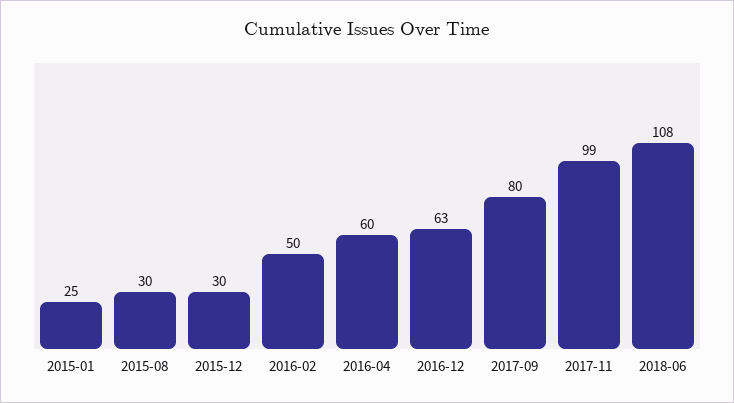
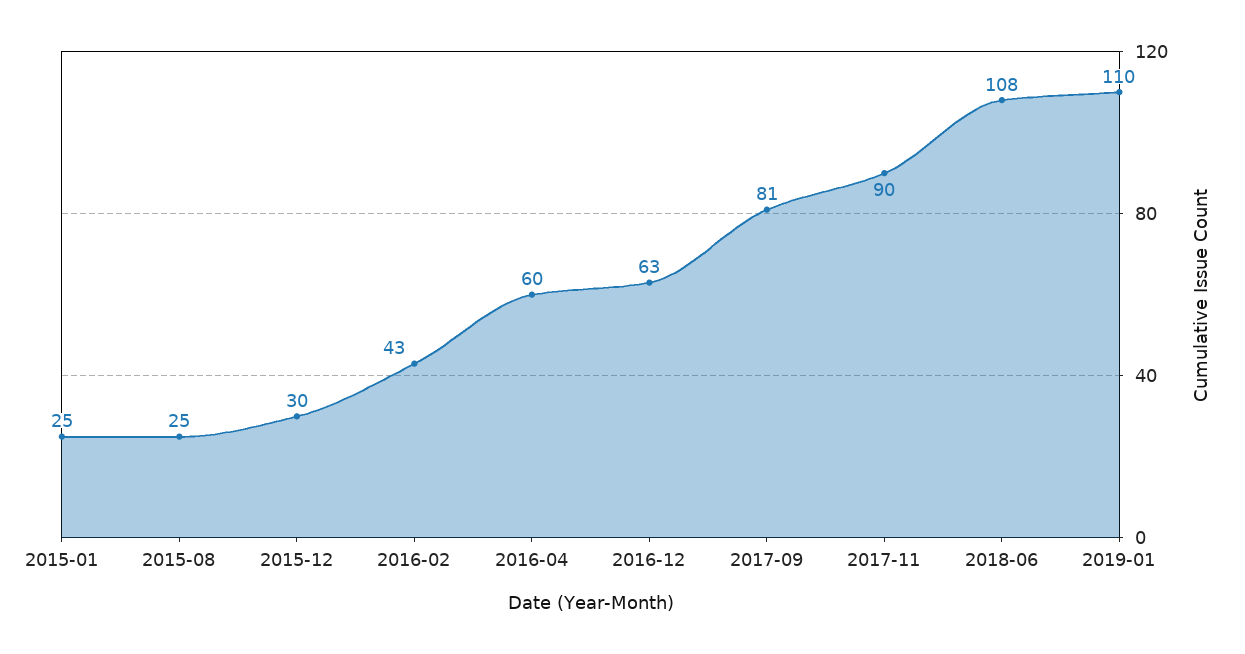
2015-08: 30 -> 25
2016-02: 50 -> 43
2017-09: 80 -> 81
2017-11: 99 -> 90
2019-01: none -> 110

